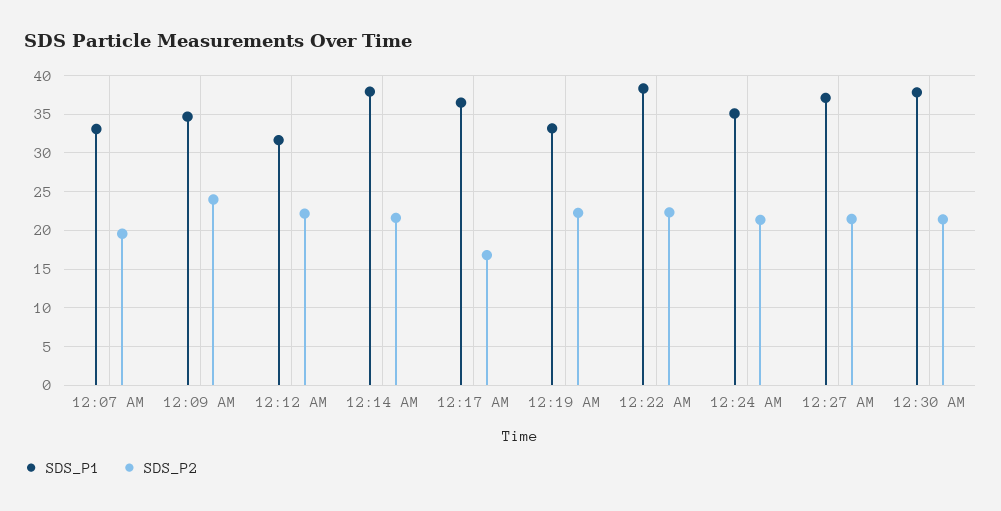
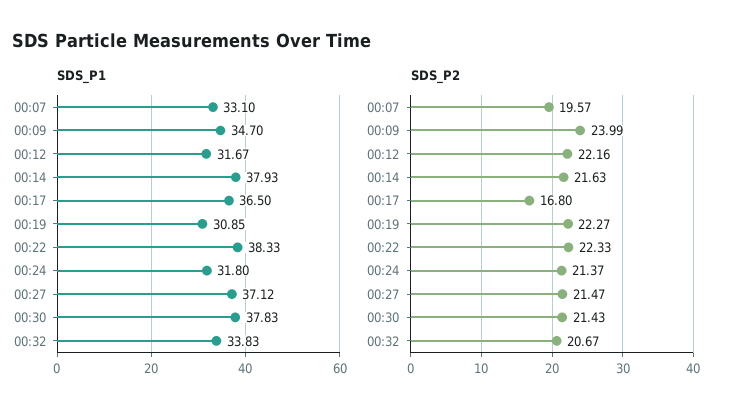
SDS_P1, 12:19 AM: 33 -> 30.85
SDS_P1, 12:24 AM: 35 -> 31.8
SDS_P1, 00:32: none -> 33.83
SDS_P2, 00:32: none -> 20.67

